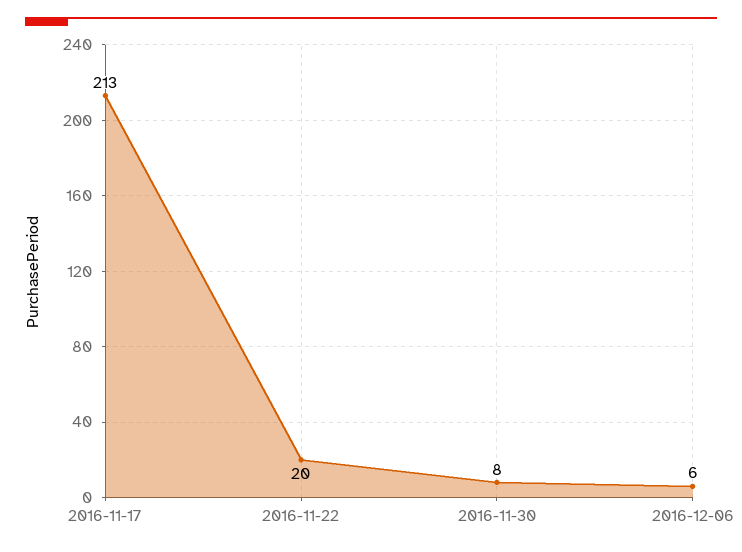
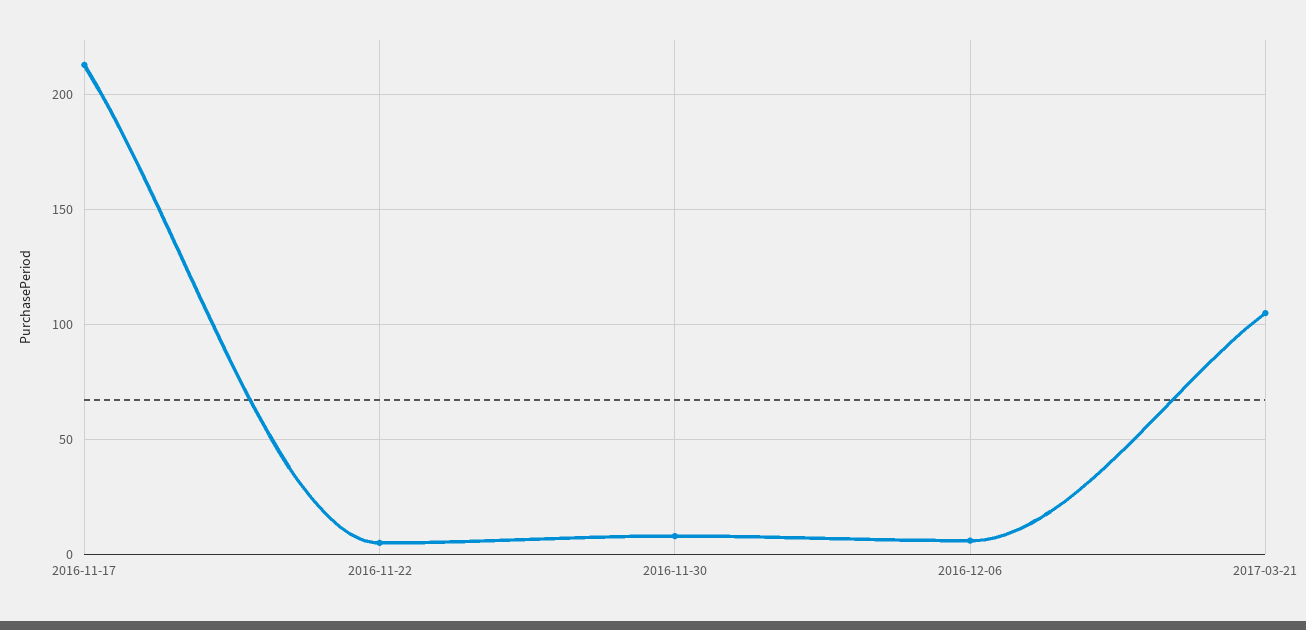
2016-11-22: 20 -> 5
2017-03-21: none -> 105

